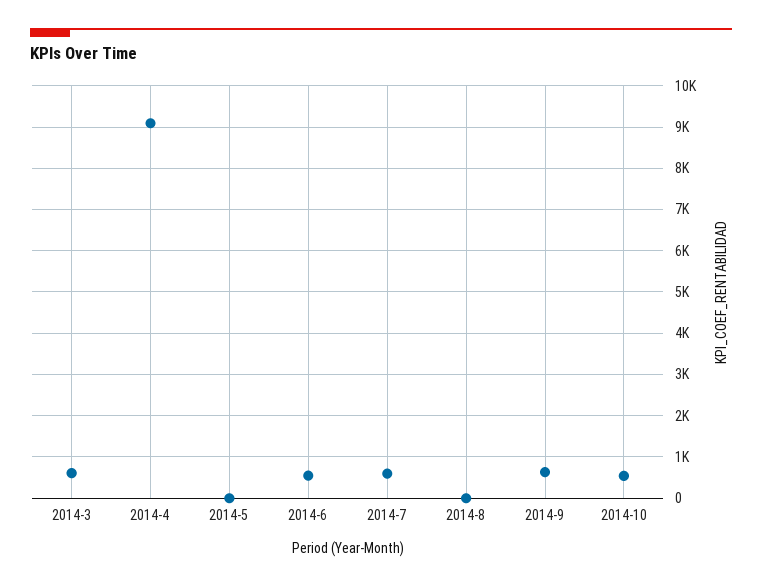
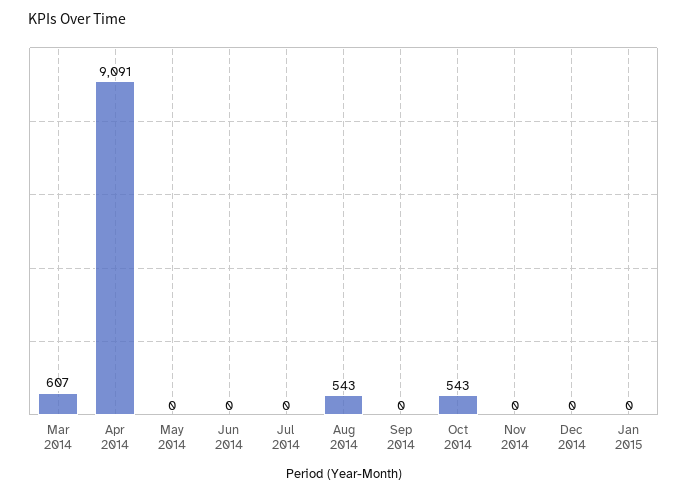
2014-6: 600 -> 0
2014-7: 600 -> 0
2014-8: 0 -> 543
2014-9: 600 -> 0
Nov 2014: none -> 0
Dec 2014: none -> 0
Jan 2015: none -> 0

